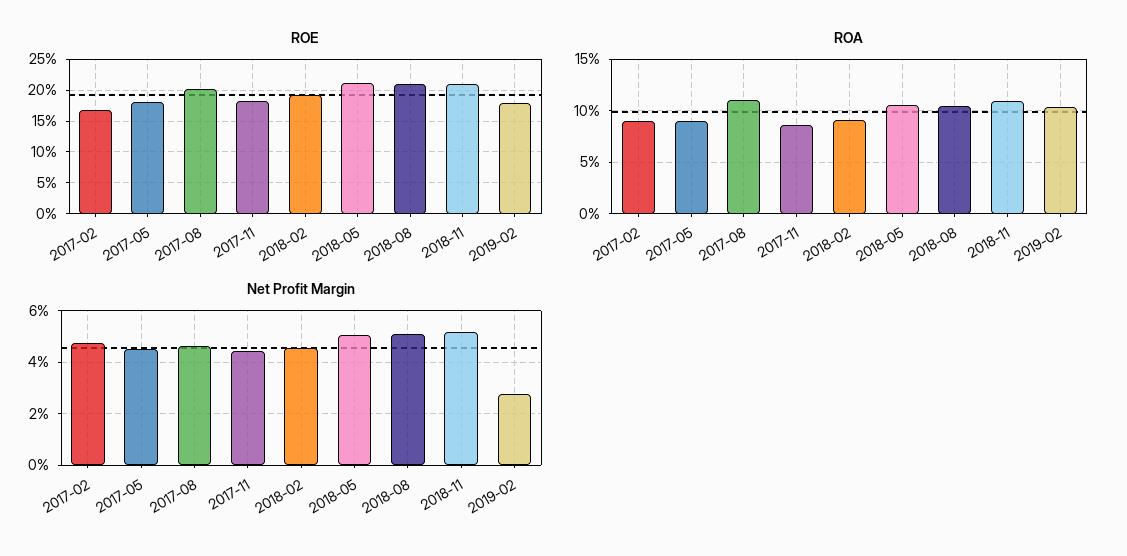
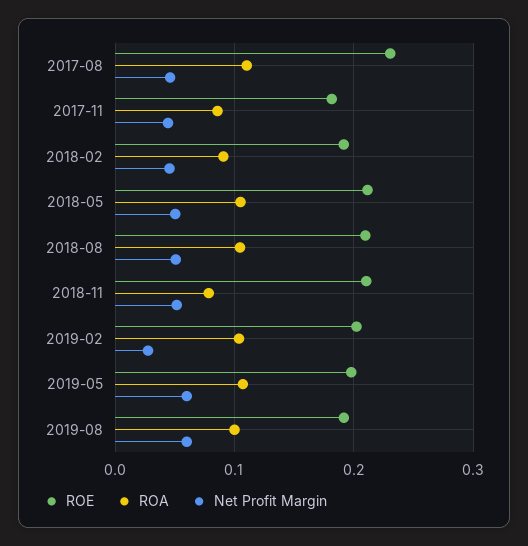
ROE, 2017-02: 0.17 -> none
ROE, 2017-05: 0.18 -> none
ROE, 2017-08: 0.2 -> 0.23
ROE, 2019-02: 0.18 -> 0.2
ROA, 2017-02: 0.09 -> none
ROA, 2017-05: 0.09 -> none
ROA, 2018-11: 0.11 -> 0.08
Net Profit Margin, 2017-02: 0.0475 -> none
Net Profit Margin, 2017-05: 0.045 -> none
ROE, 2019-05: none -> 0.2
ROA, 2019-05: none -> 0.11
Net Profit Margin, 2019-05: none -> 0.06
ROE, 2019-08: none -> 0.19
ROA, 2019-08: none -> 0.1
Net Profit Margin, 2019-08: none -> 0.06

